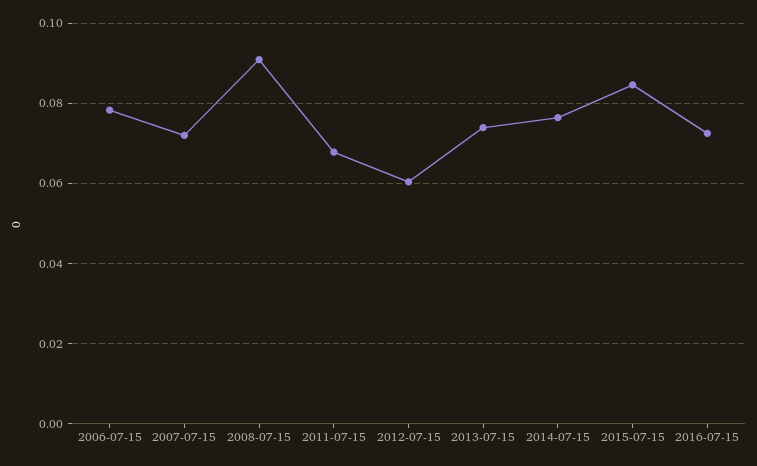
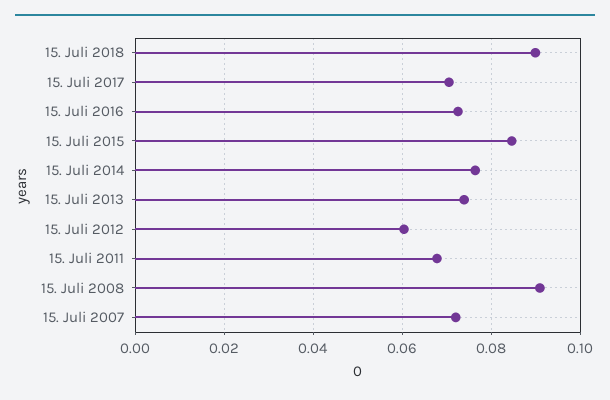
2006-07-15: 0.078 -> none
15. Juli 2018: none -> 0.09
15. Juli 2017: none -> 0.07

